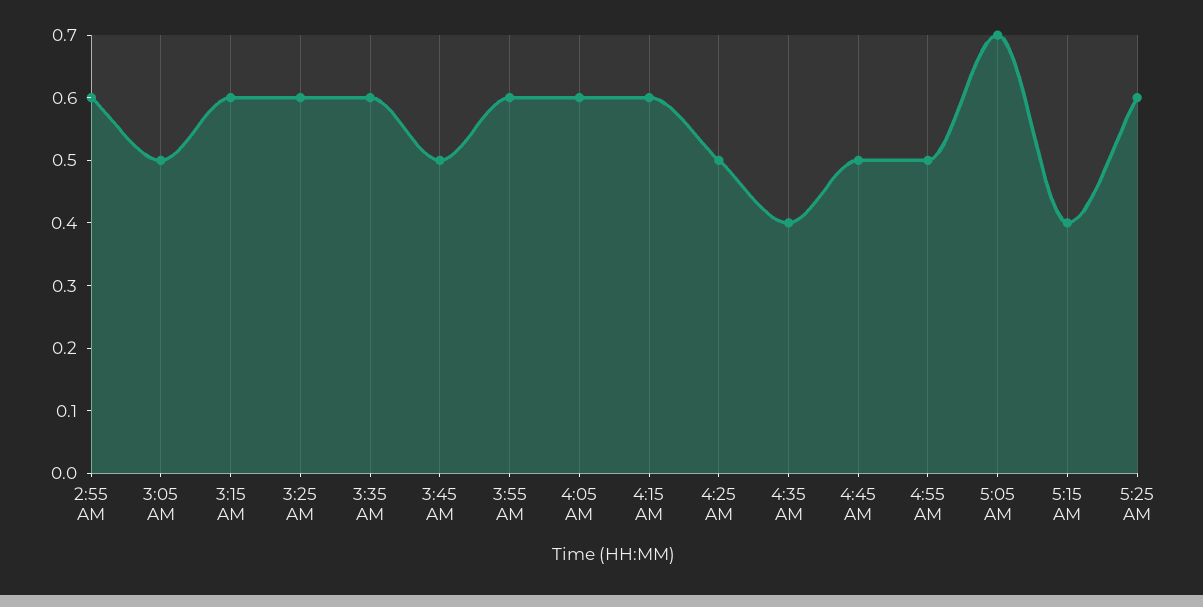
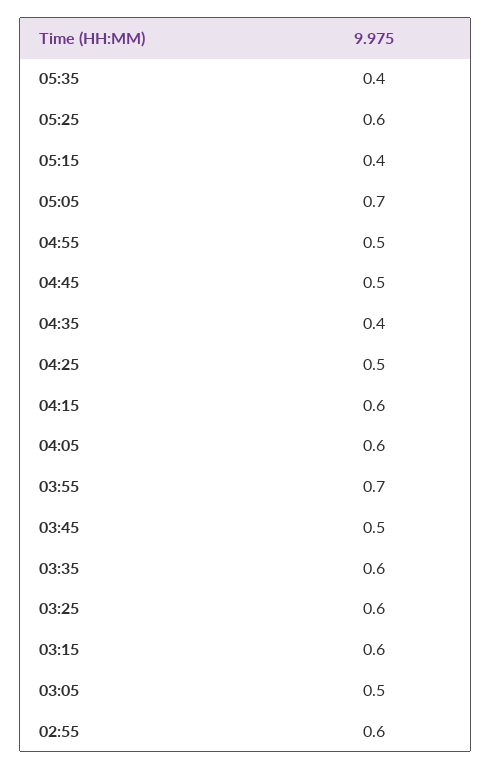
3:55 AM: 0.6 -> 0.7
05:35: none -> 0.4

